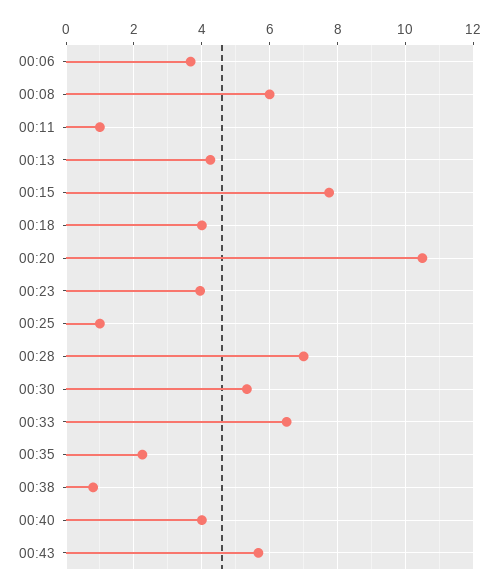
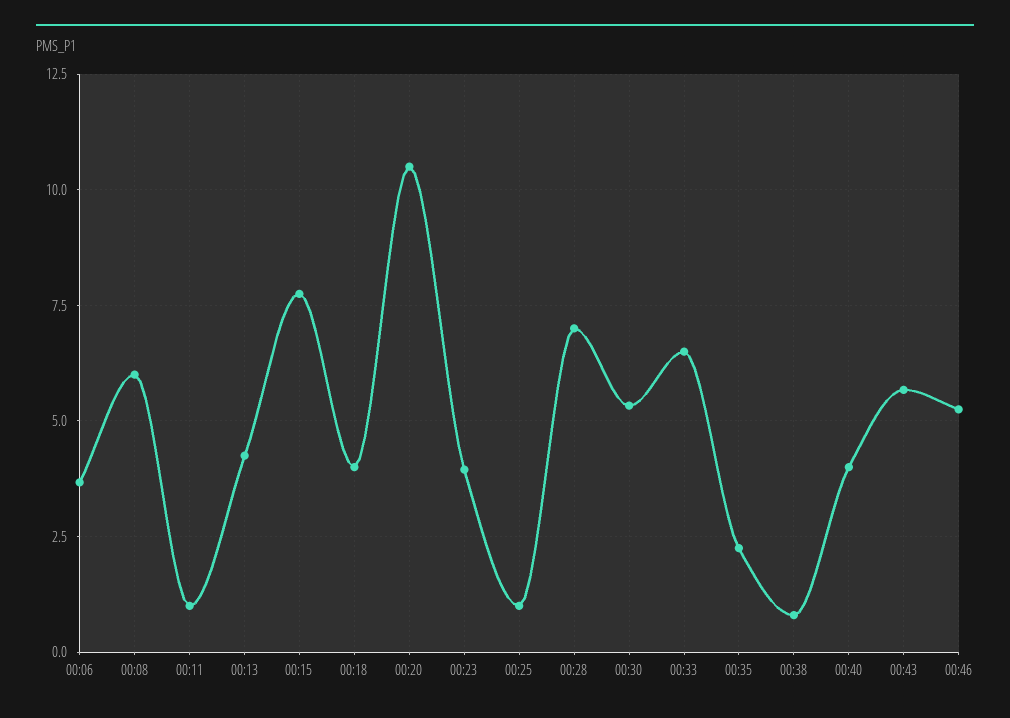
00:46: none -> 5.25

